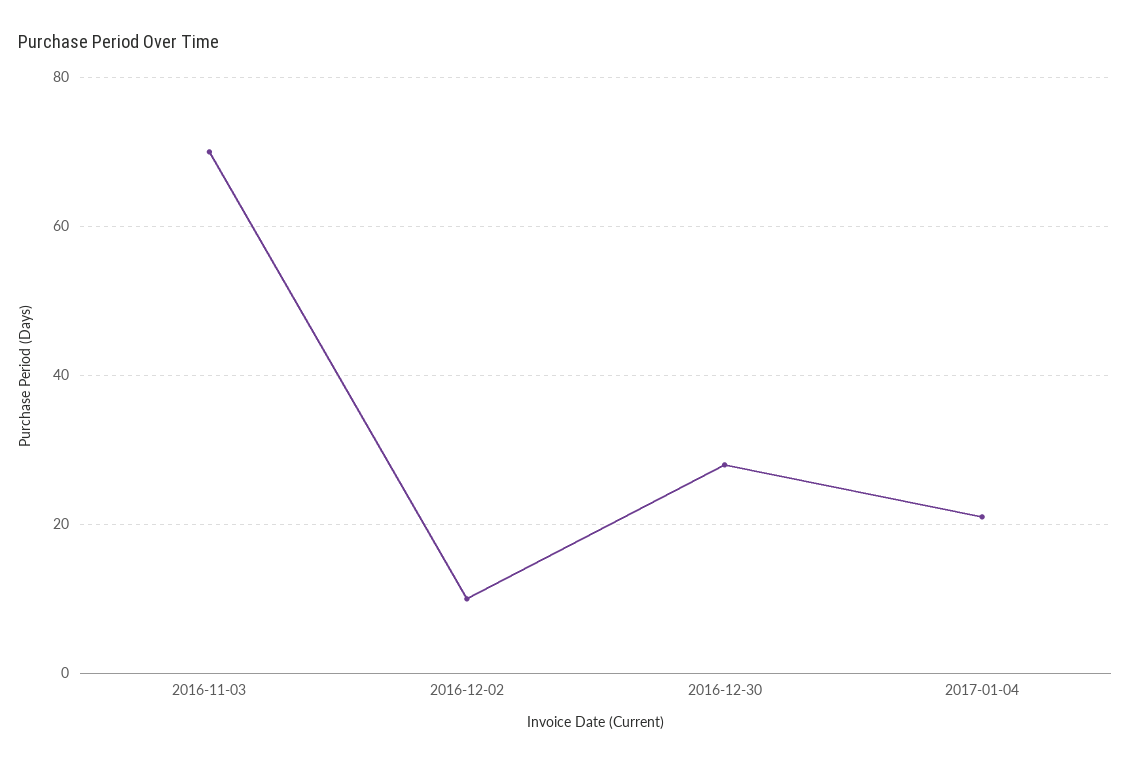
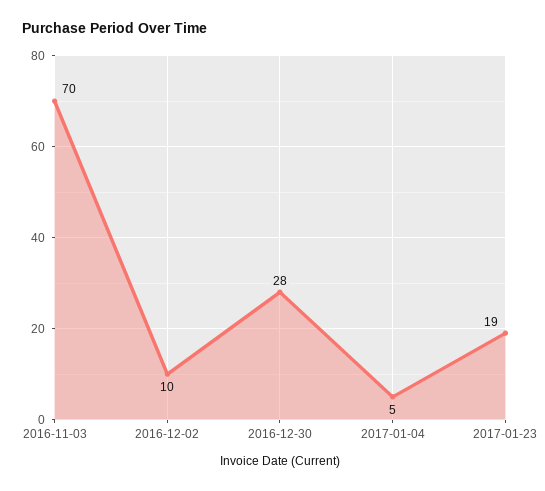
2017-01-04: 20 -> 5
2017-01-23: none -> 19

